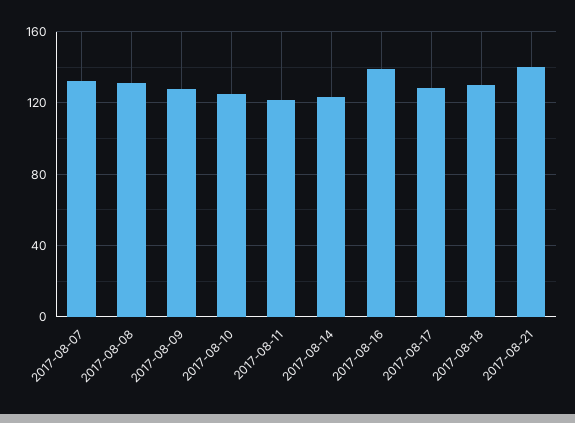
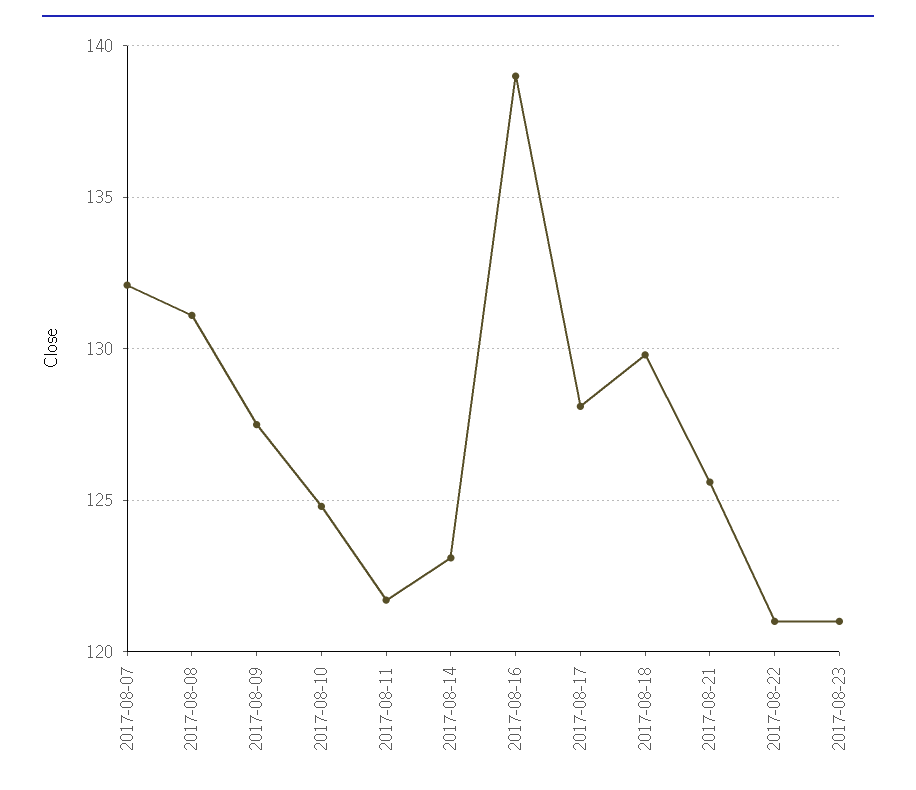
2017-08-21: 140 -> 125.5
2017-08-22: none -> 121
2017-08-23: none -> 121

